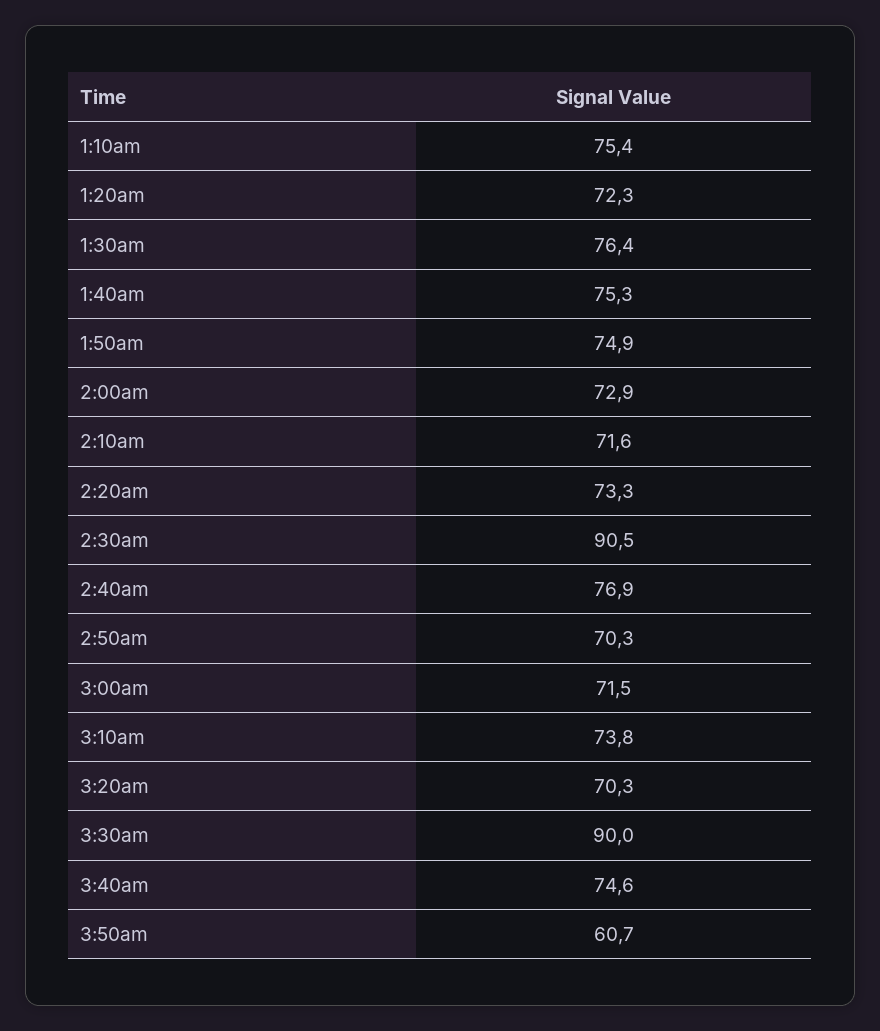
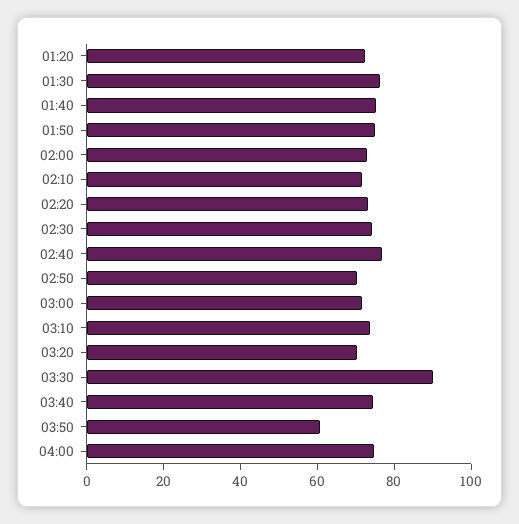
1:10am: 75.4 -> none
2:30am: 90.5 -> 75
04:00: none -> 75

